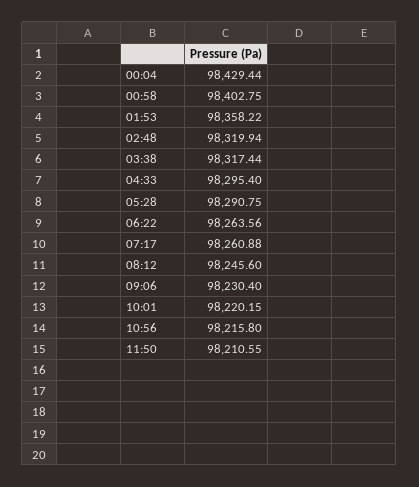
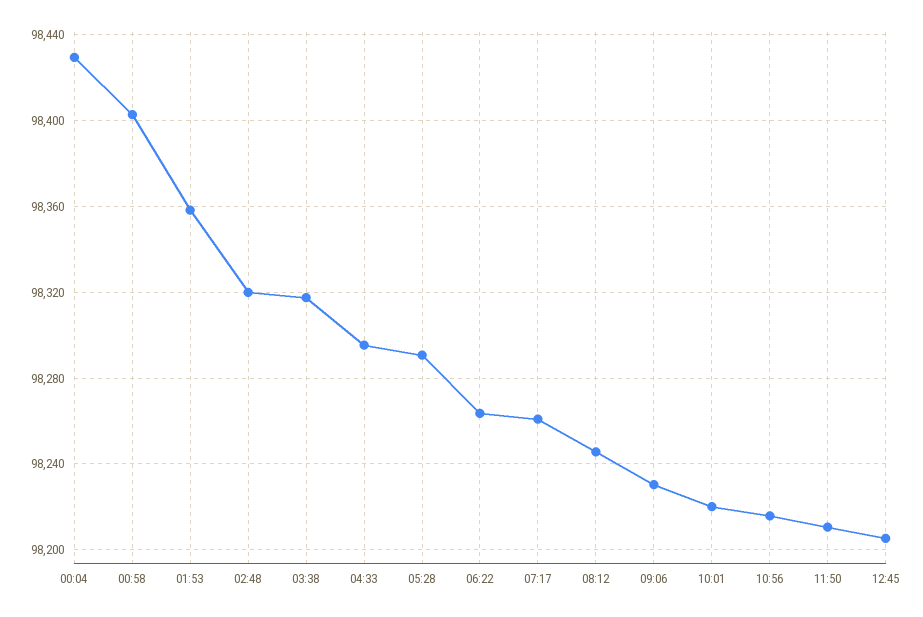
12:45: none -> 98205

